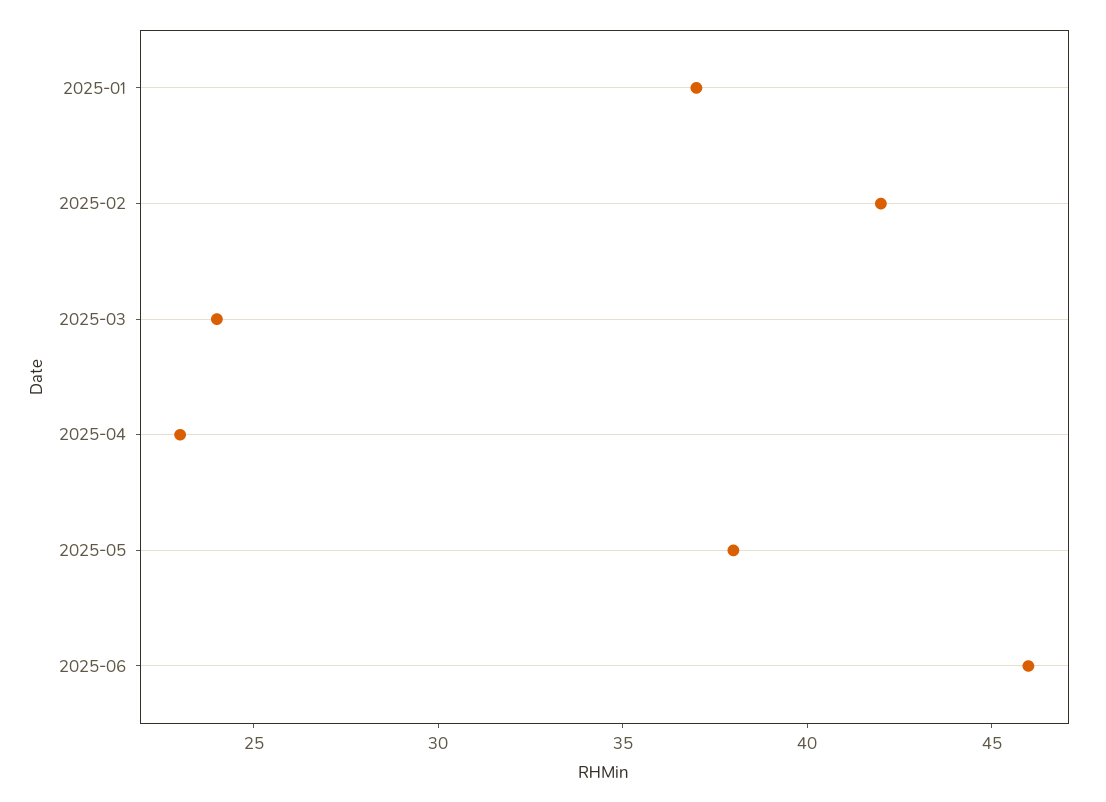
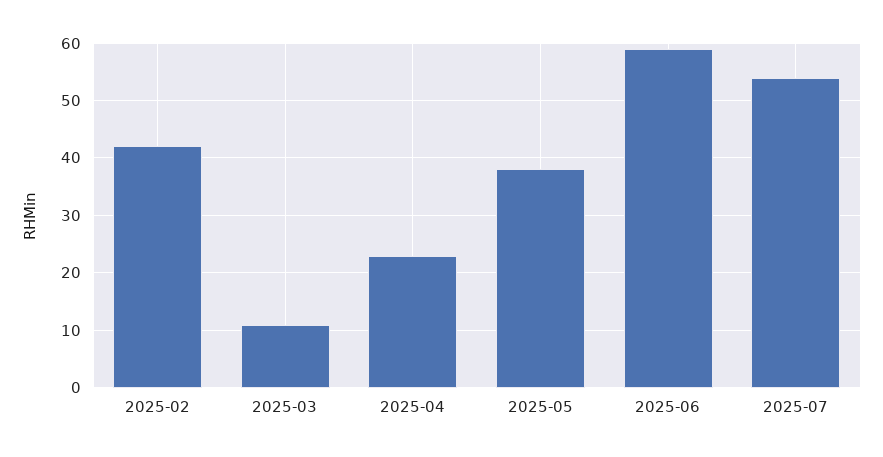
2025-01: 37 -> none
2025-03: 24 -> 10
2025-06: 46 -> 60
2025-07: none -> 55

